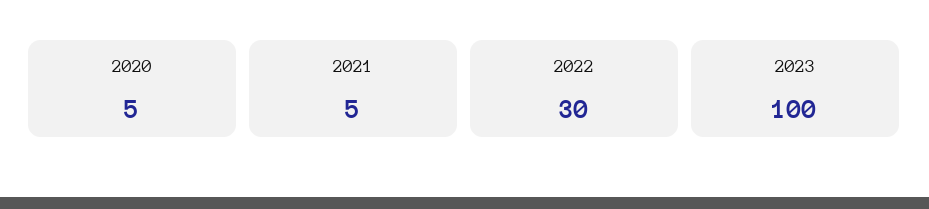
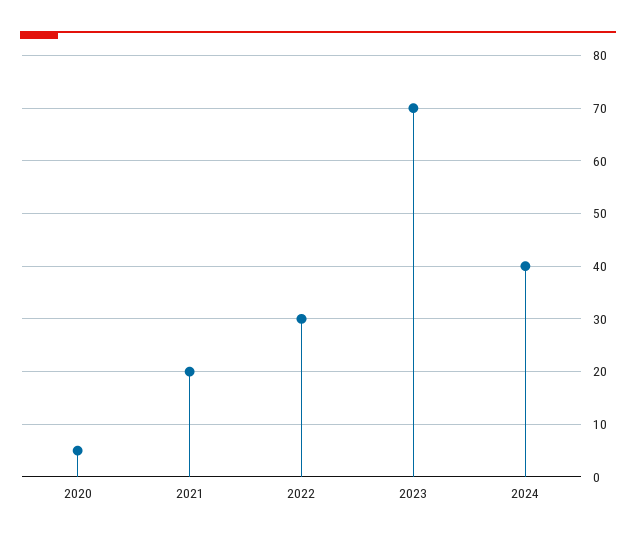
2021: 5 -> 20
2023: 100 -> 70
2024: none -> 40

